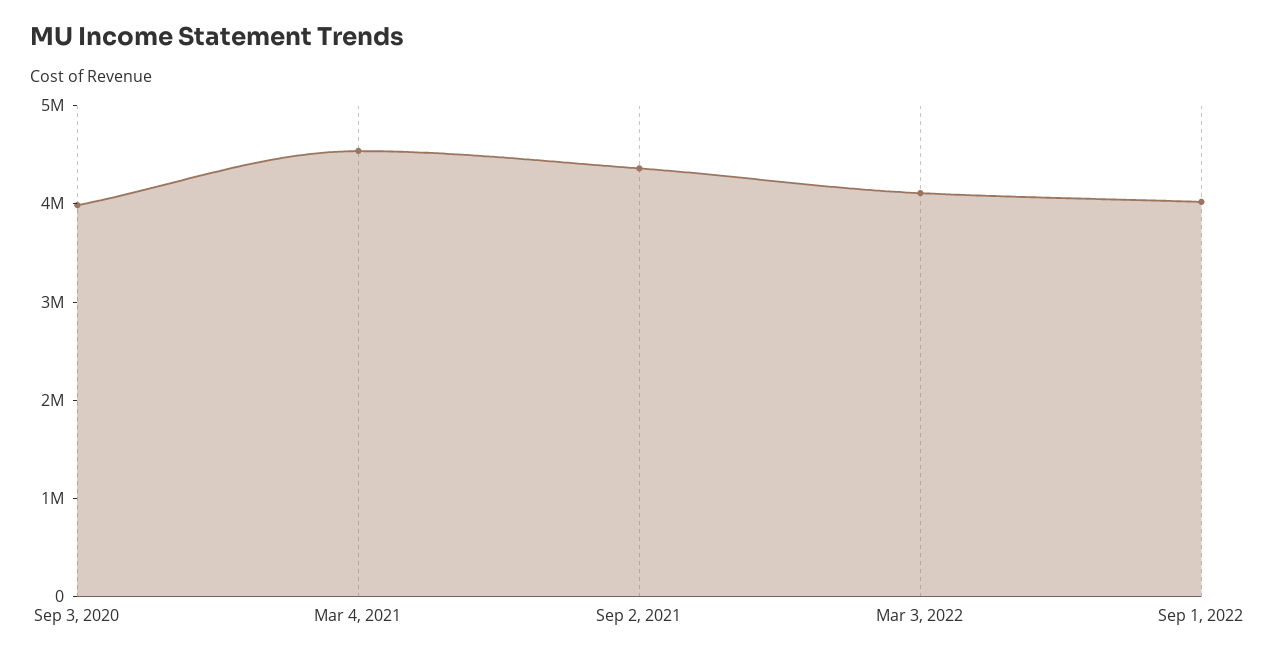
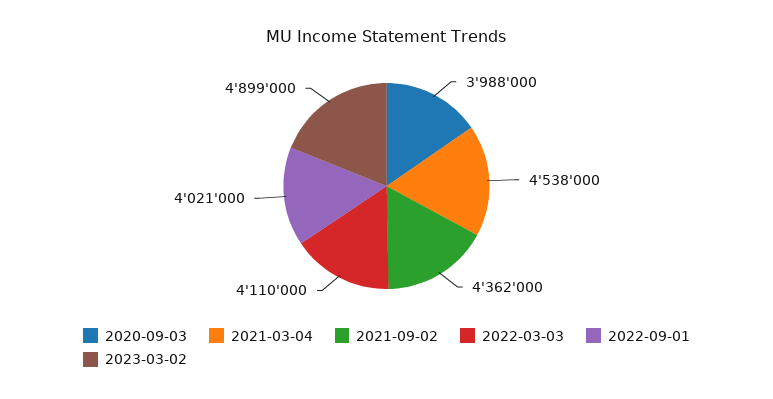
2023-03-02: none -> 4899000

